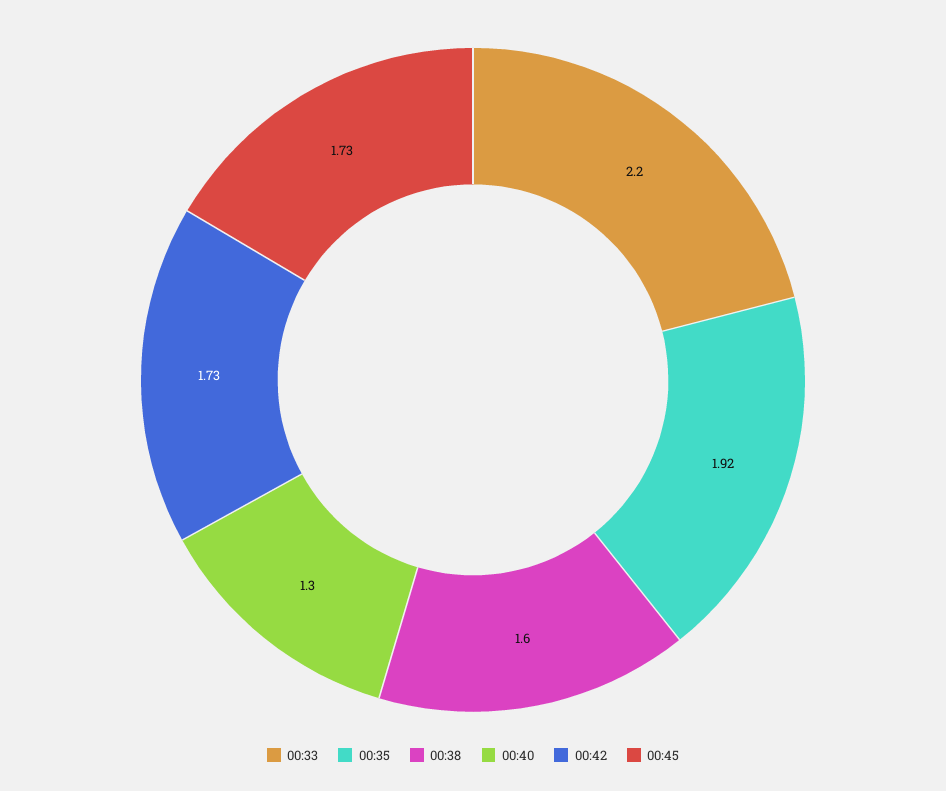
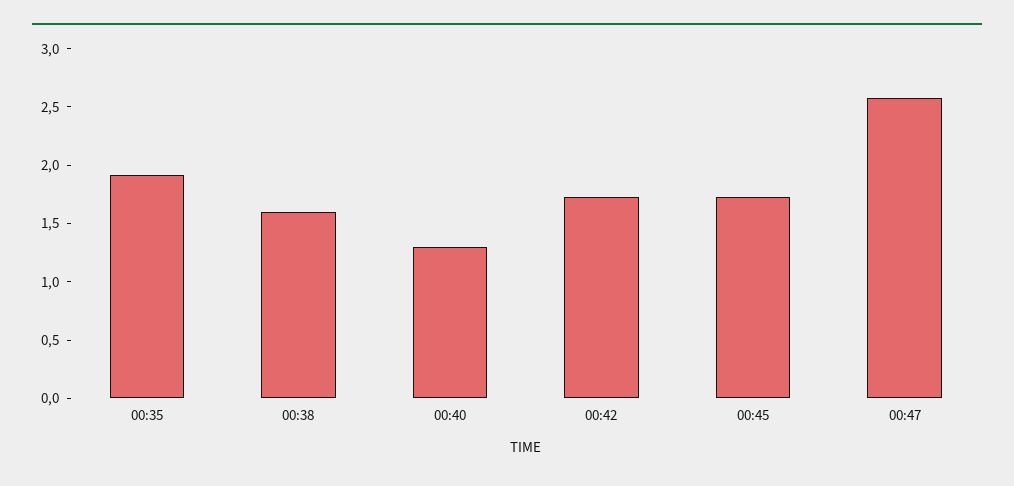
00:33: 2.2 -> none
00:47: none -> 2.6

